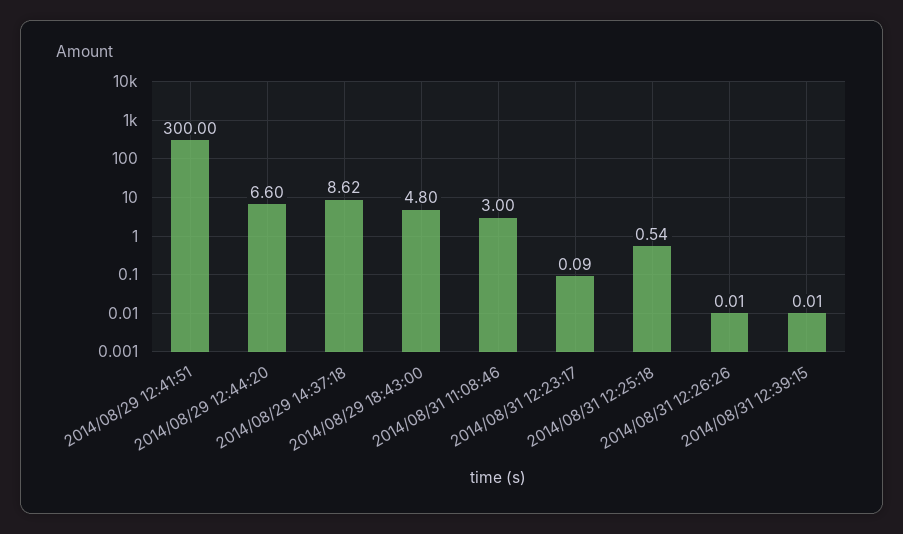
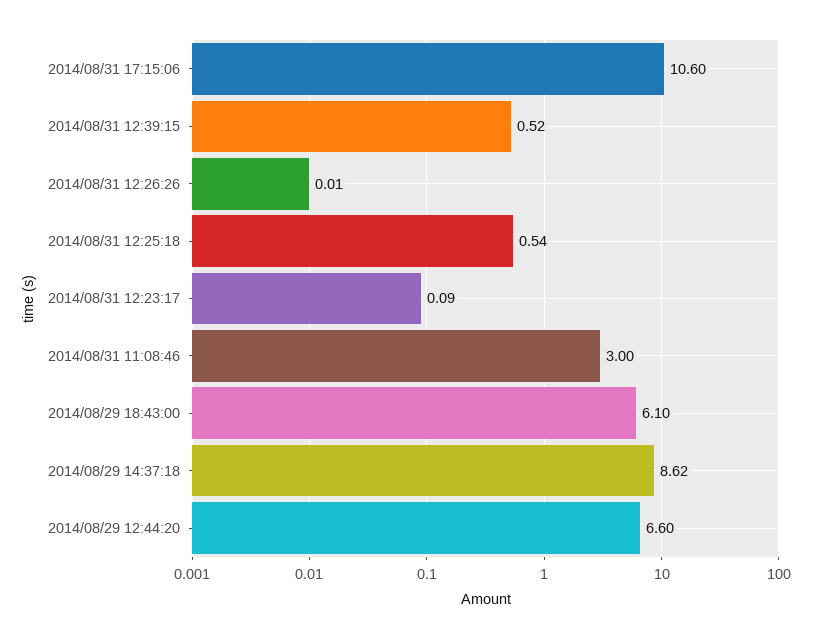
2014/08/29 12:41:51: 300 -> none
2014/08/29 18:43:00: 4.8 -> 6.1
2014/08/31 12:39:15: 0.01 -> 0.52
2014/08/31 17:15:06: none -> 10.6

